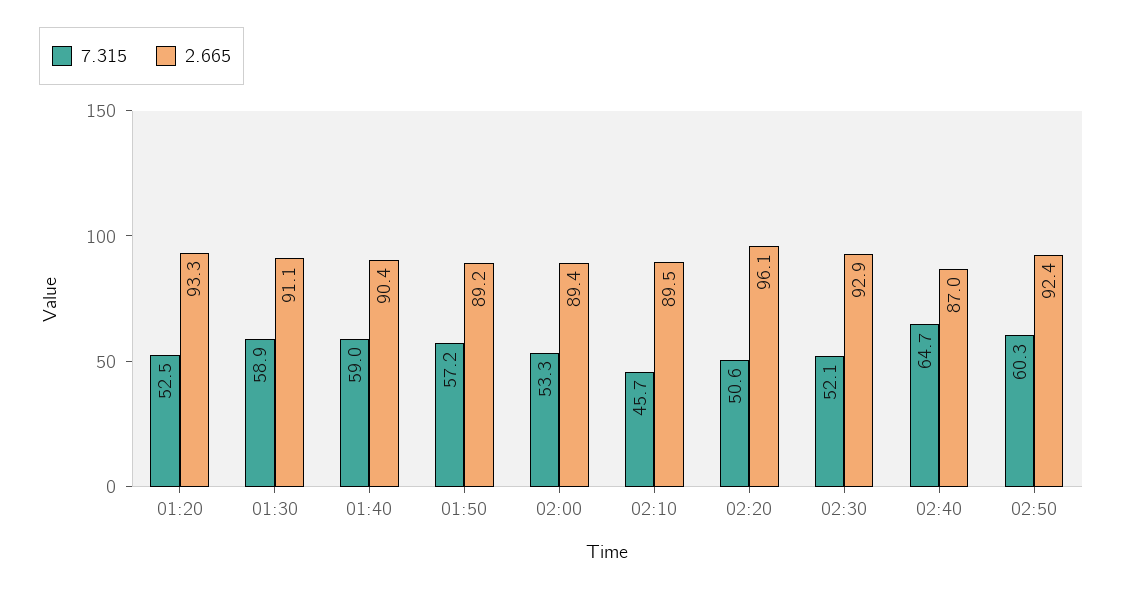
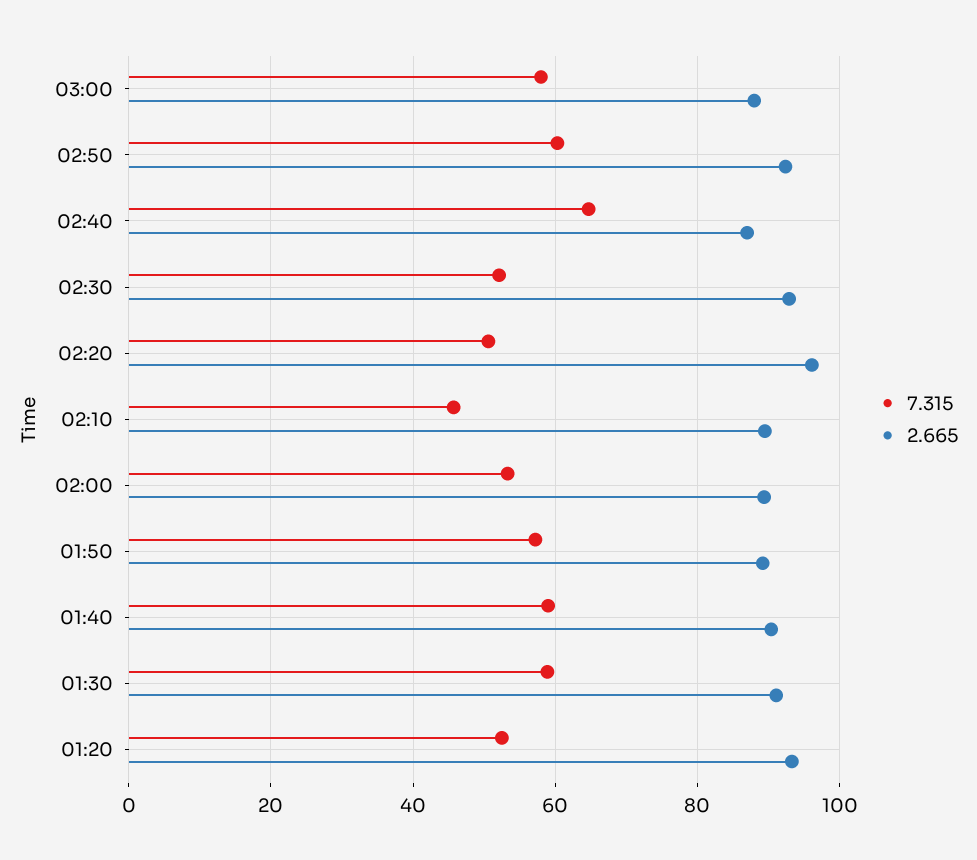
7.315, 03:00: none -> 58
2.665, 03:00: none -> 88

